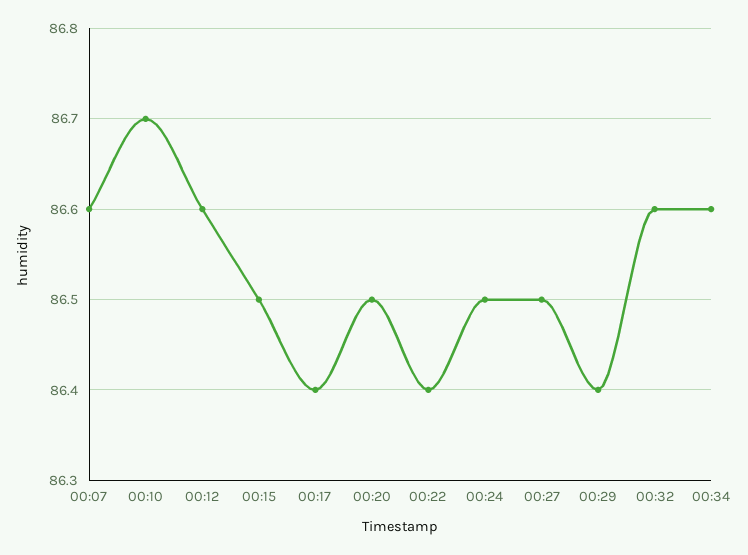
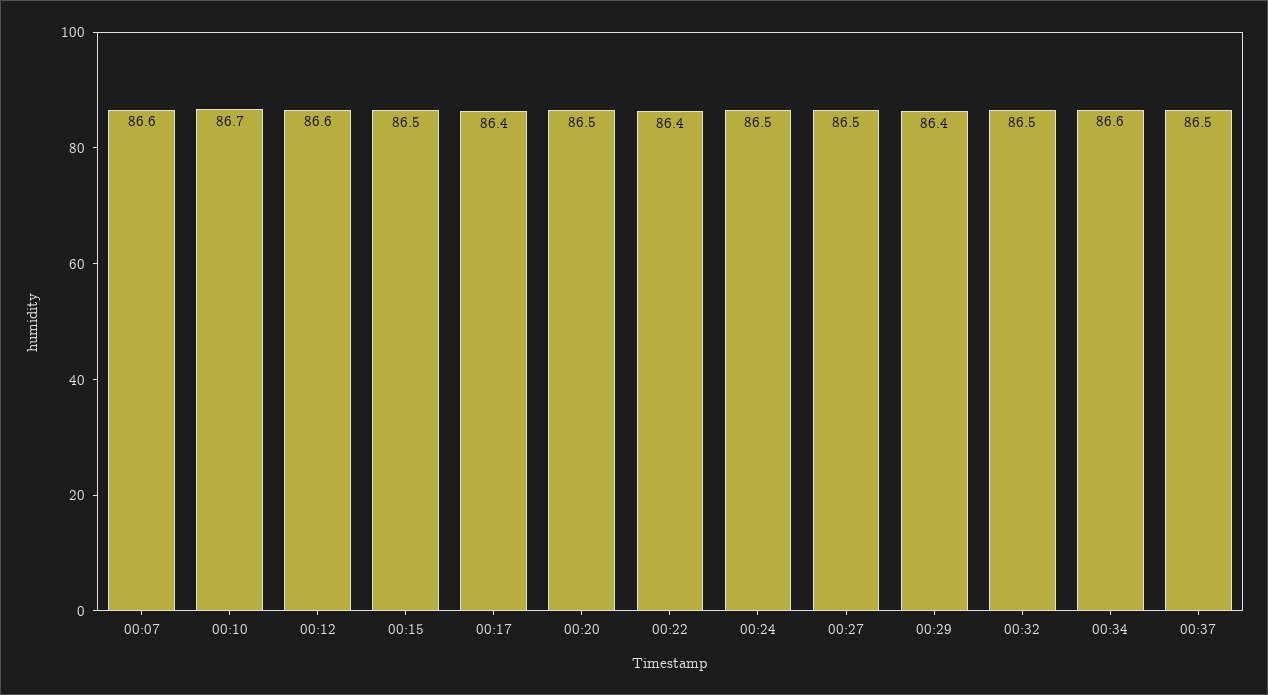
00:32: 86.6 -> 86.5
00:37: none -> 86.5

